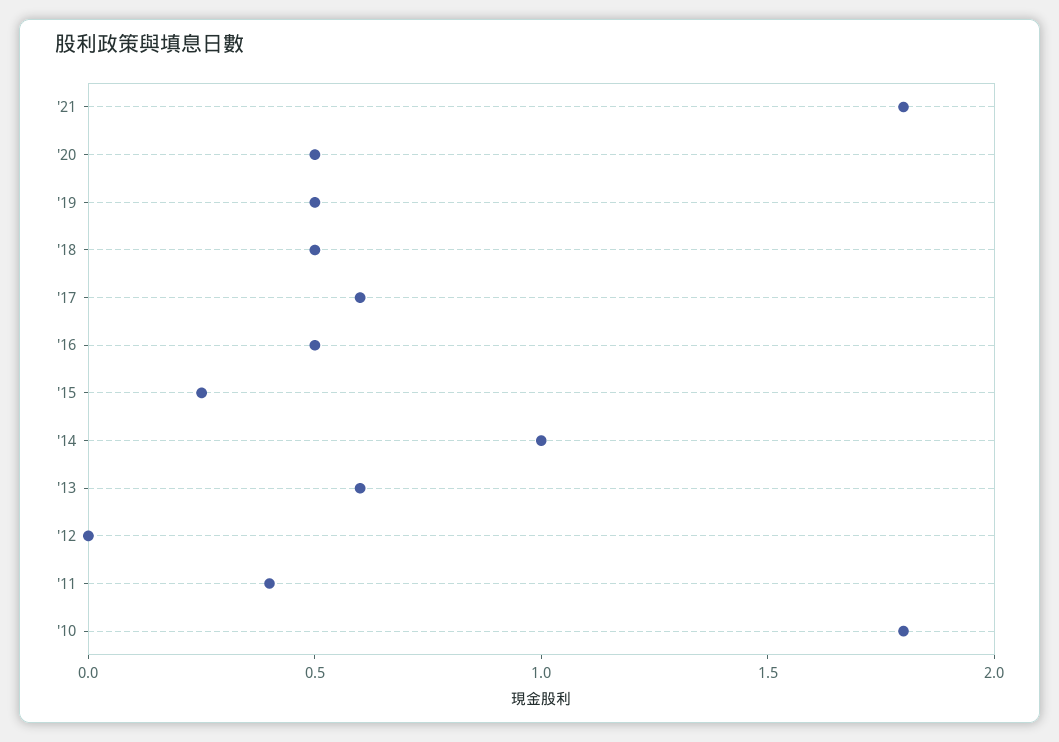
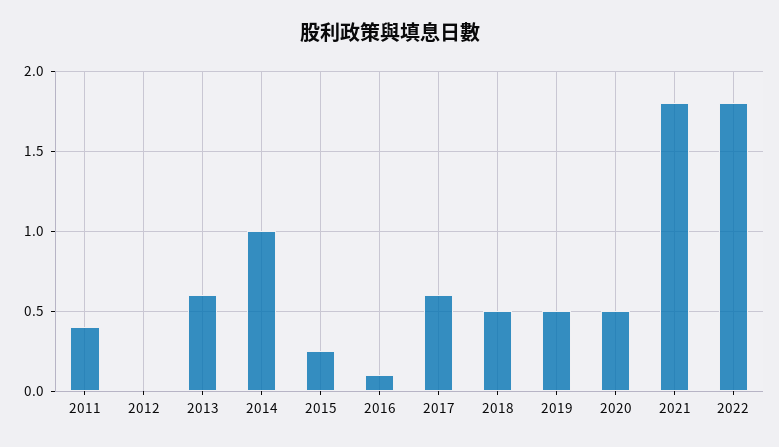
'16: 0.5 -> 0.1
'10: 1.8 -> none
2022: none -> 1.8

